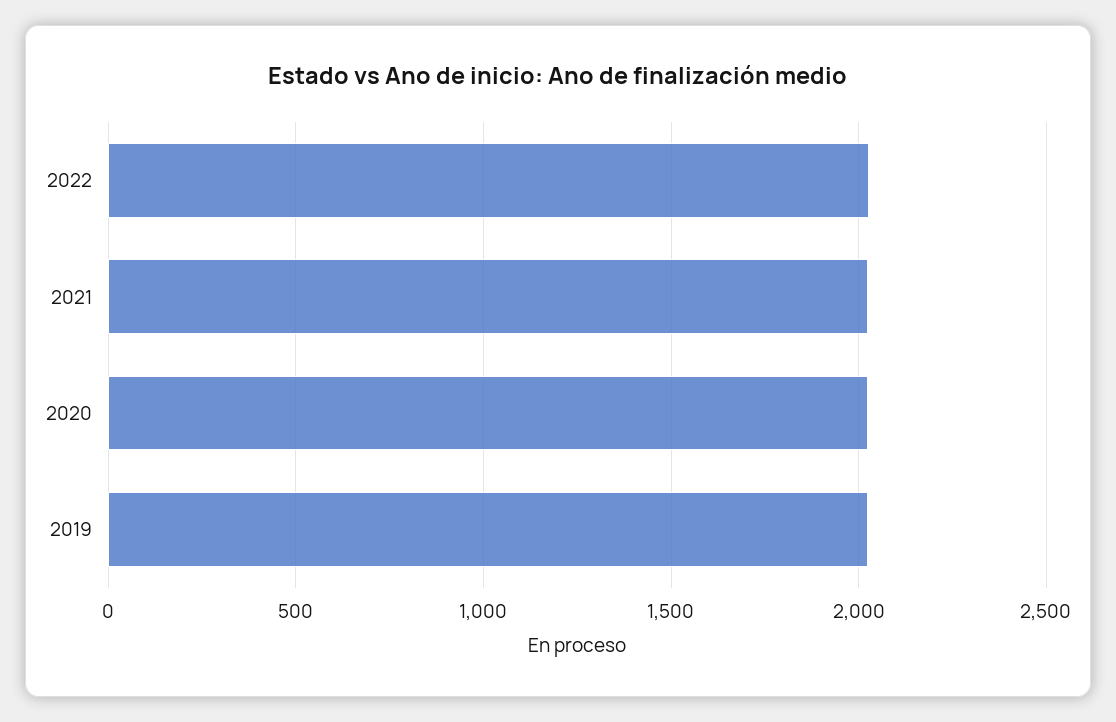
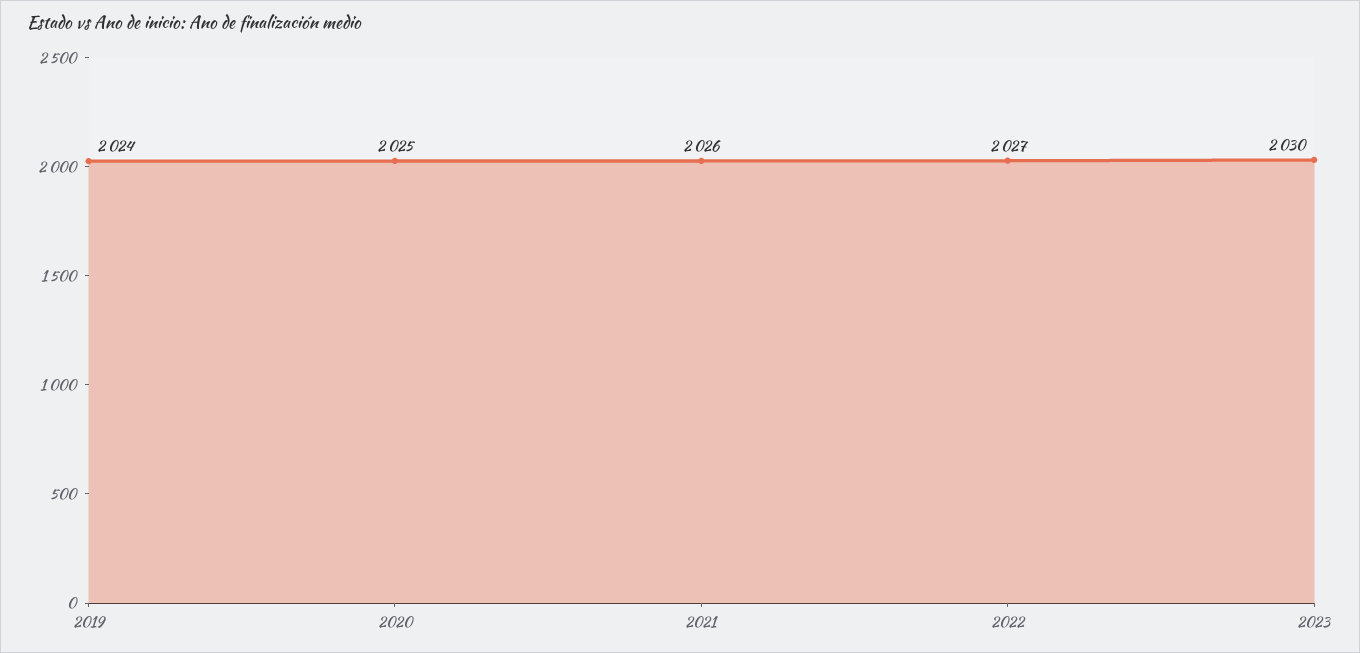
2023: none -> 2030

